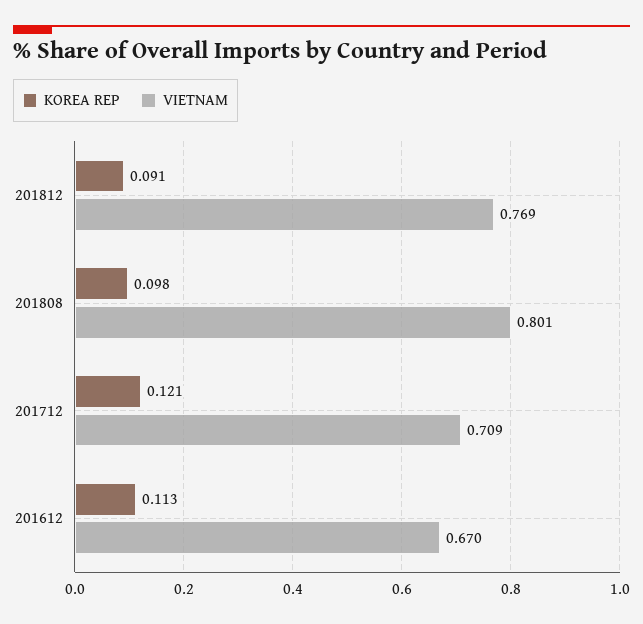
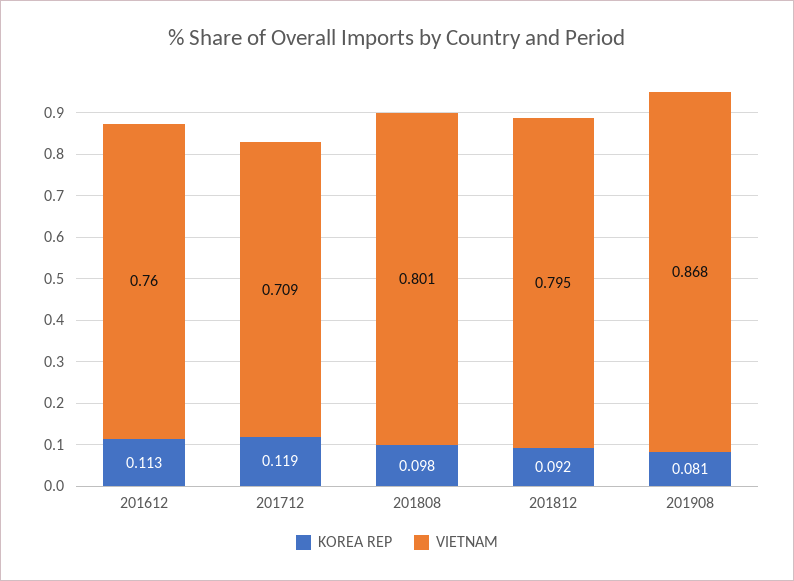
KOREA REP, 201812: 0.091 -> 0.092
VIETNAM, 201812: 0.769 -> 0.795
KOREA REP, 201712: 0.121 -> 0.119
VIETNAM, 201612: 0.67 -> 0.76
KOREA REP, 201908: none -> 0.081
VIETNAM, 201908: none -> 0.868

